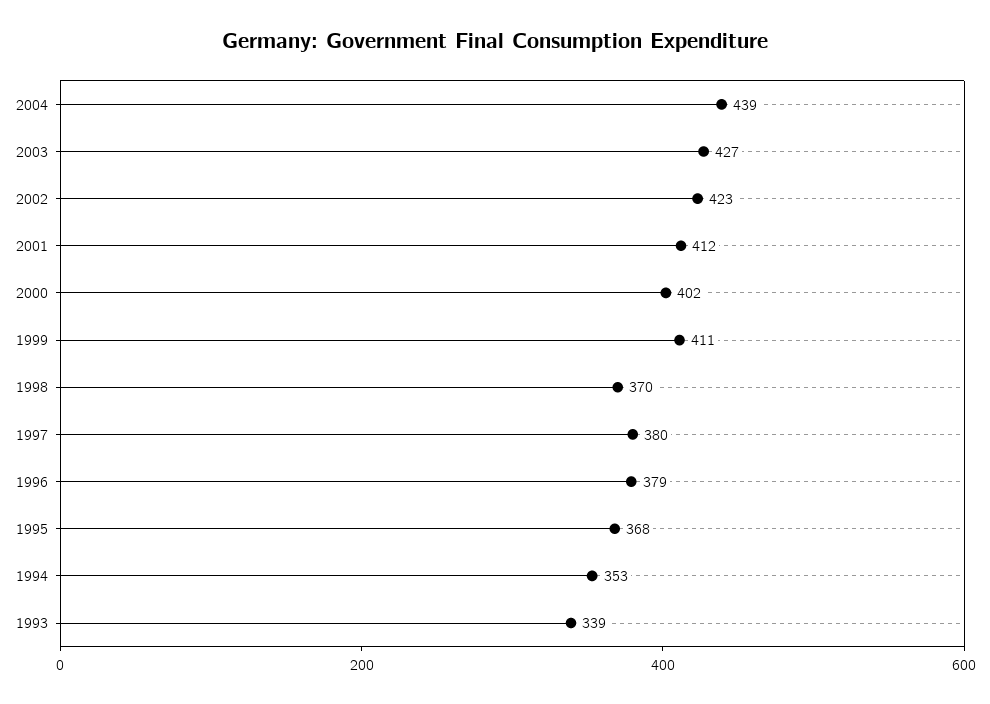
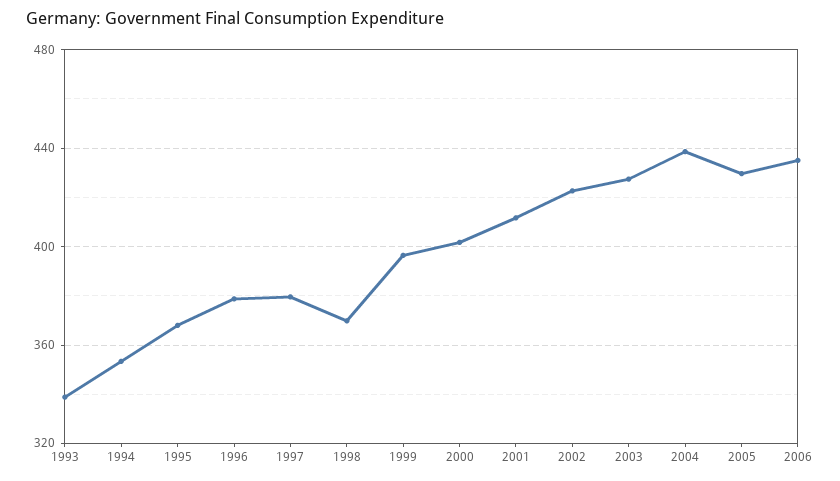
1999: 411 -> 395
2005: none -> 430
2006: none -> 435

